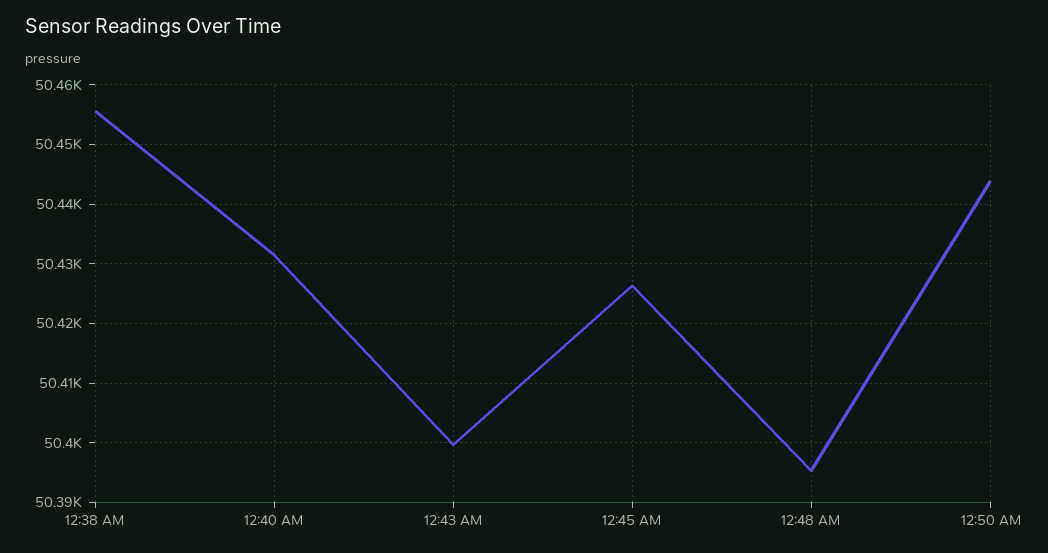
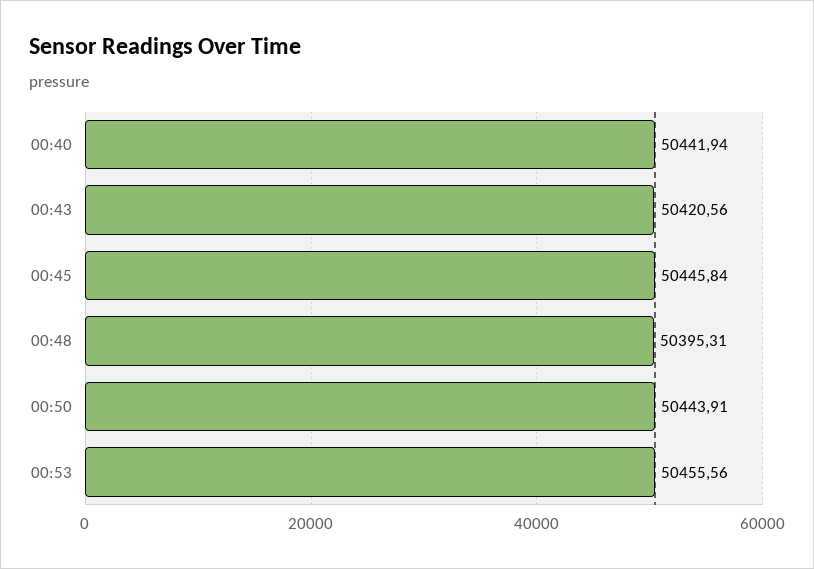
12:38 AM: 50456 -> none
12:40 AM: 50432 -> 50441.94
12:43 AM: 50400 -> 50420.56
12:45 AM: 50426 -> 50445.84
00:53: none -> 50455.56

